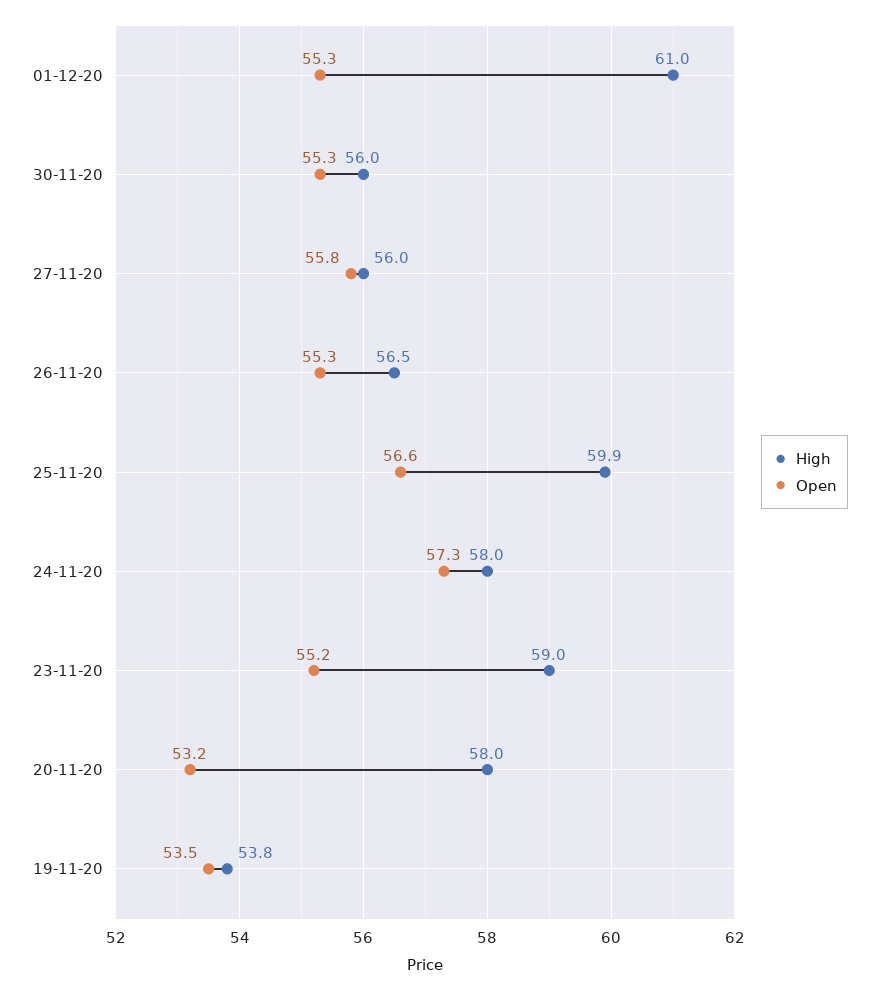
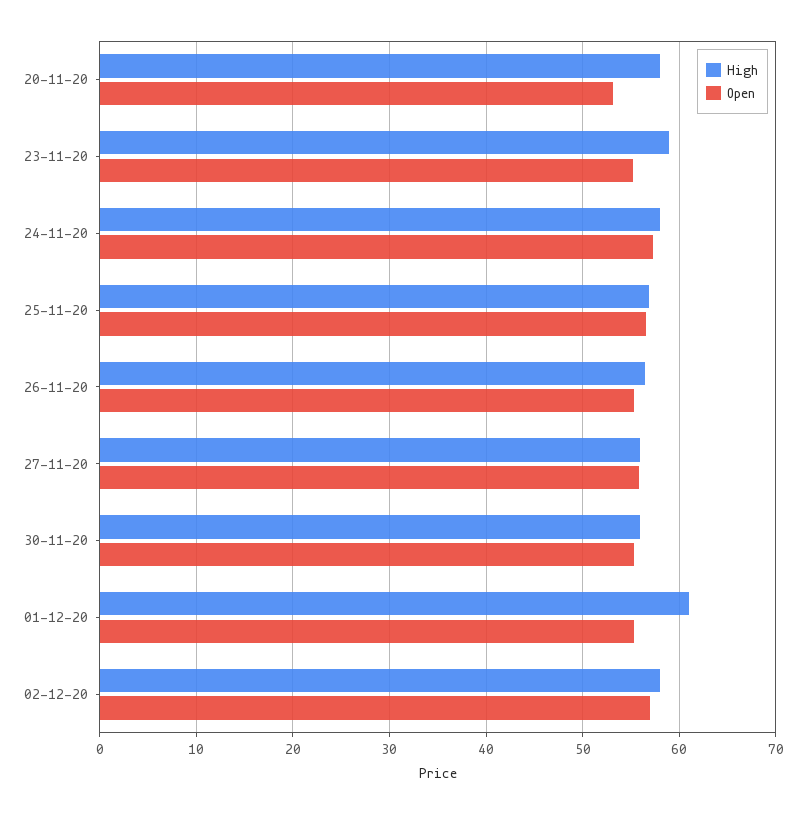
High, 25-11-20: 59.9 -> 57
High, 19-11-20: 53.8 -> none
Open, 19-11-20: 53.5 -> none
High, 02-12-20: none -> 58
Open, 02-12-20: none -> 57

